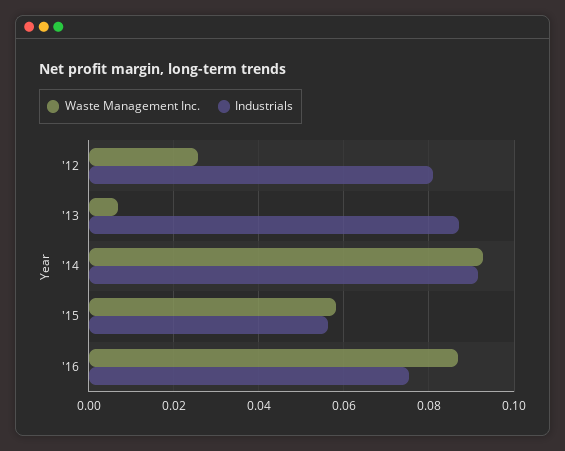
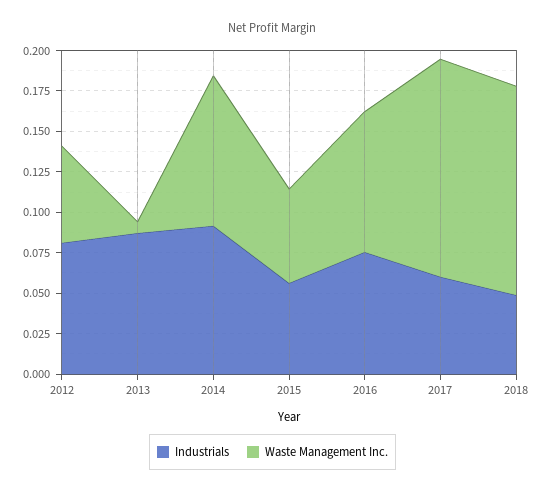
Waste Management Inc., '12: 0.026 -> 0.06
Industrials, 2017: none -> 0.06
Waste Management Inc., 2017: none -> 0.135
Industrials, 2018: none -> 0.05
Waste Management Inc., 2018: none -> 0.13

